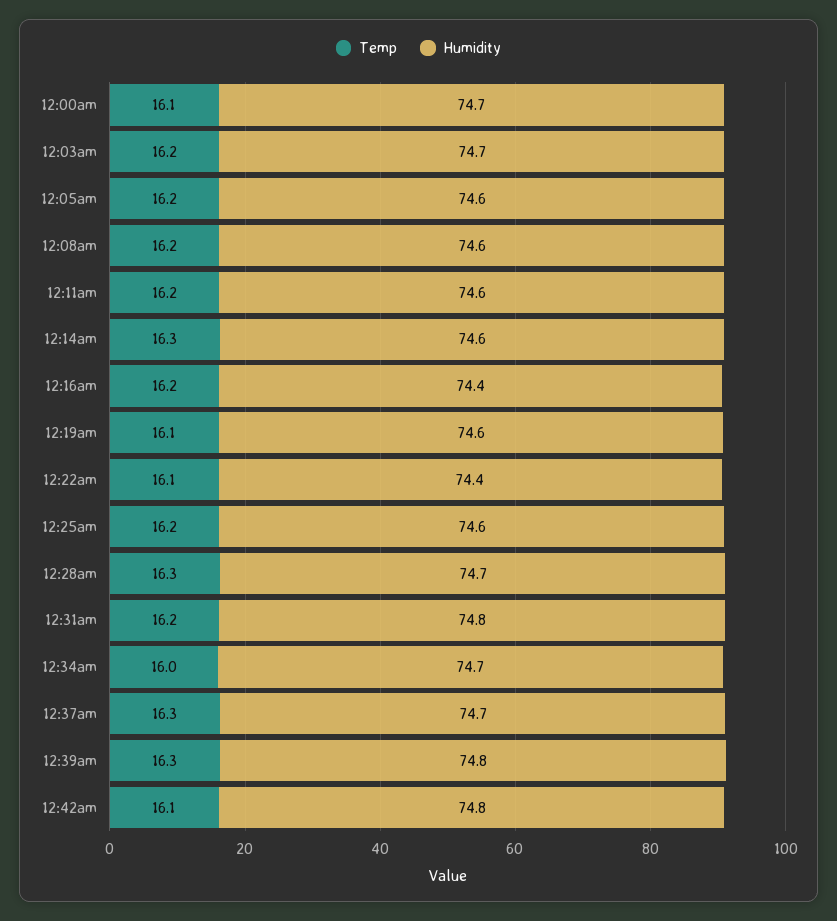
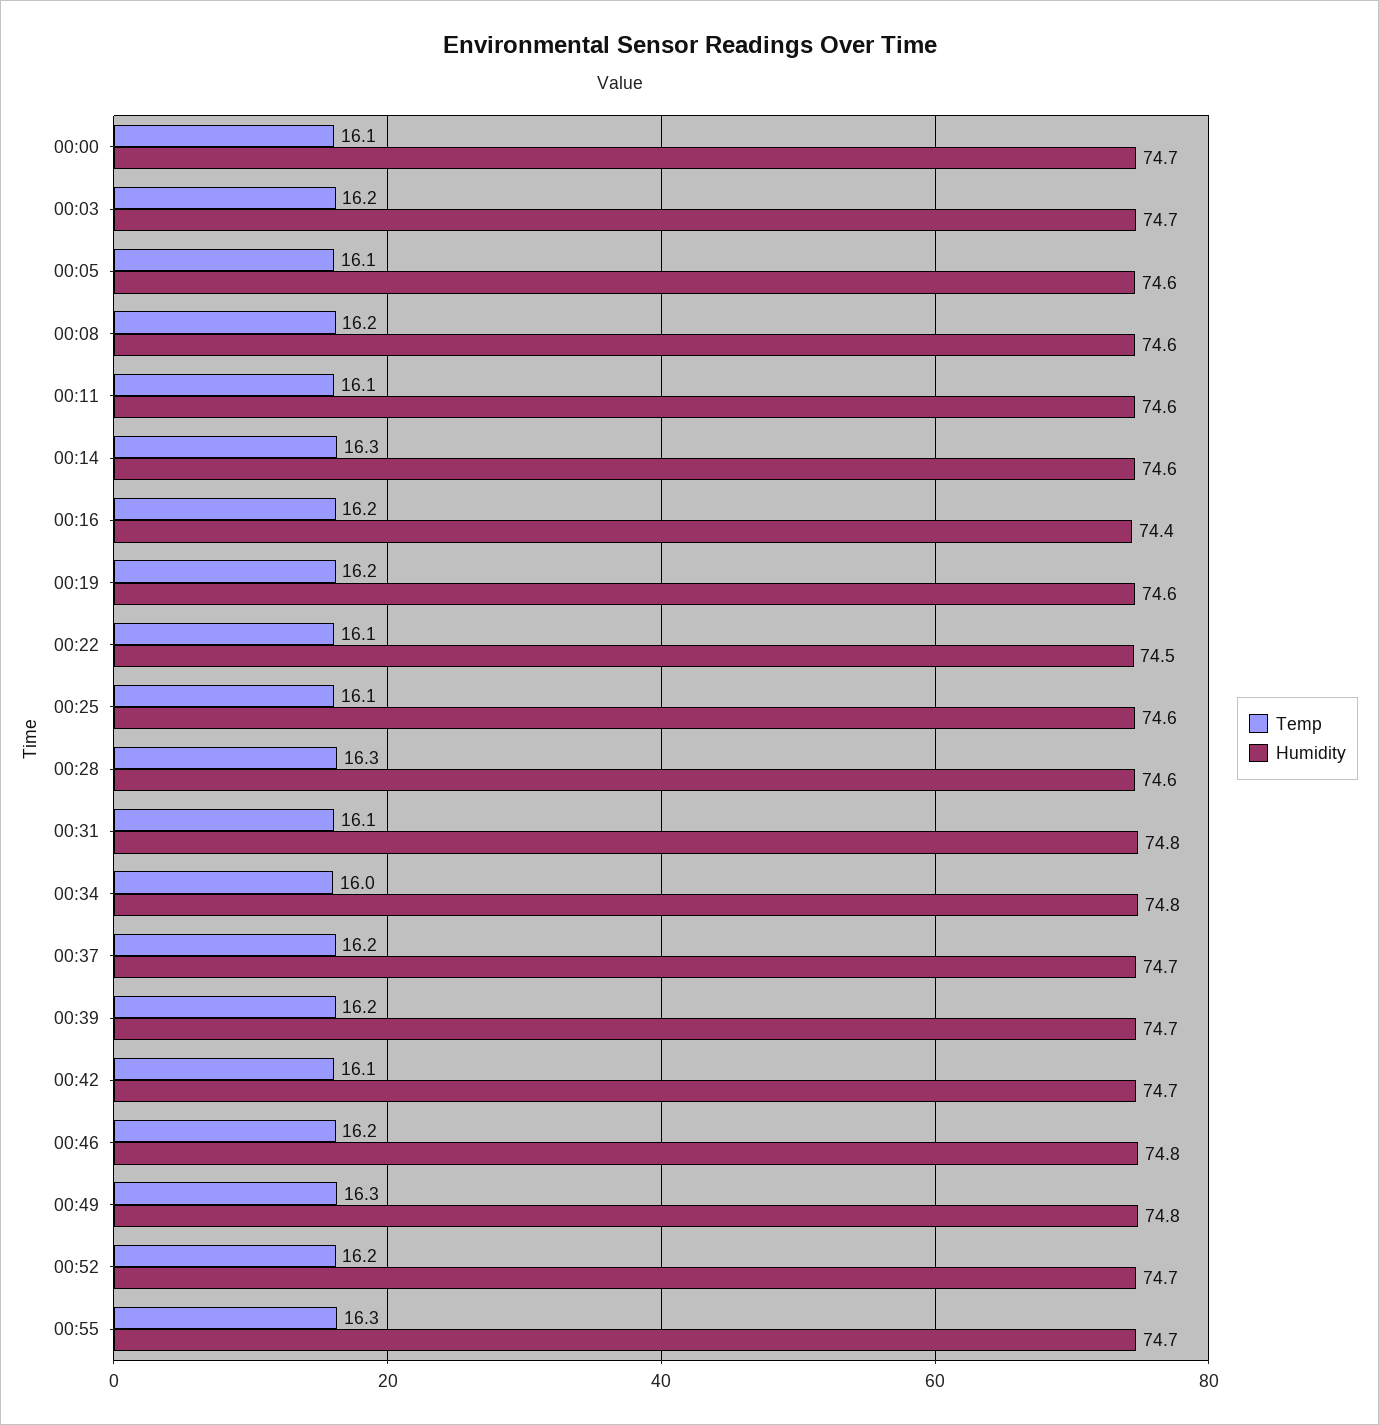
Temp, 12:05am: 16.2 -> 16.1
Temp, 12:11am: 16.2 -> 16.1
Temp, 12:19am: 16.1 -> 16.2
Humidity, 12:22am: 74.4 -> 74.5
Temp, 12:25am: 16.2 -> 16.1
Humidity, 12:28am: 74.7 -> 74.6
Temp, 12:31am: 16.2 -> 16.1
Humidity, 12:34am: 74.7 -> 74.8
Temp, 12:37am: 16.3 -> 16.2
Temp, 12:39am: 16.3 -> 16.2
Humidity, 12:39am: 74.8 -> 74.7
Humidity, 12:42am: 74.8 -> 74.7
Temp, 00:46: none -> 16.2
Humidity, 00:46: none -> 74.8
Temp, 00:49: none -> 16.3
Humidity, 00:49: none -> 74.8
Temp, 00:52: none -> 16.2
Humidity, 00:52: none -> 74.7
Temp, 00:55: none -> 16.3
Humidity, 00:55: none -> 74.7

